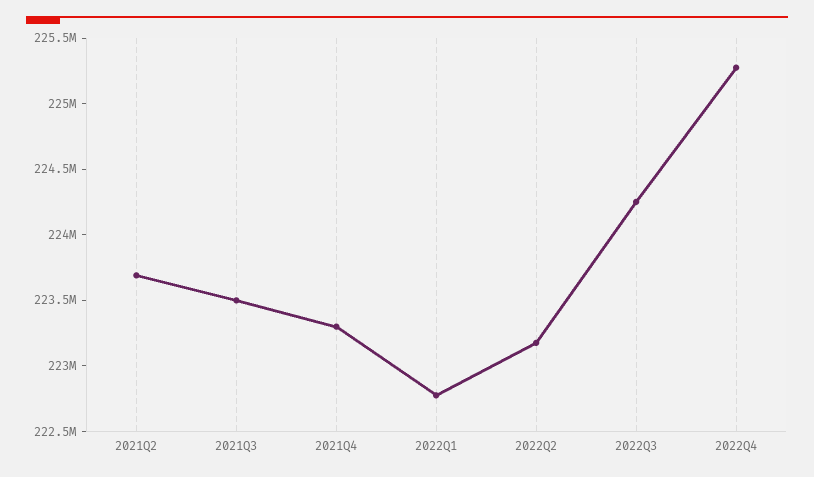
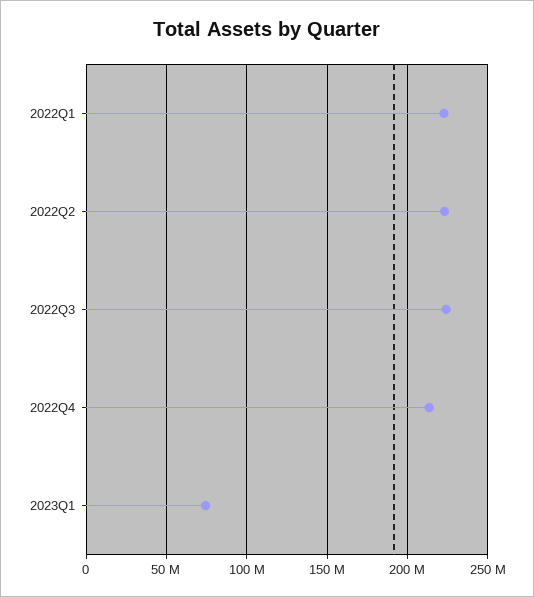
2021Q2: 223700000 -> none
2021Q3: 223500000 -> none
2021Q4: 223300000 -> none
2022Q4: 225300000 -> 215000000
2023Q1: none -> 75000000

